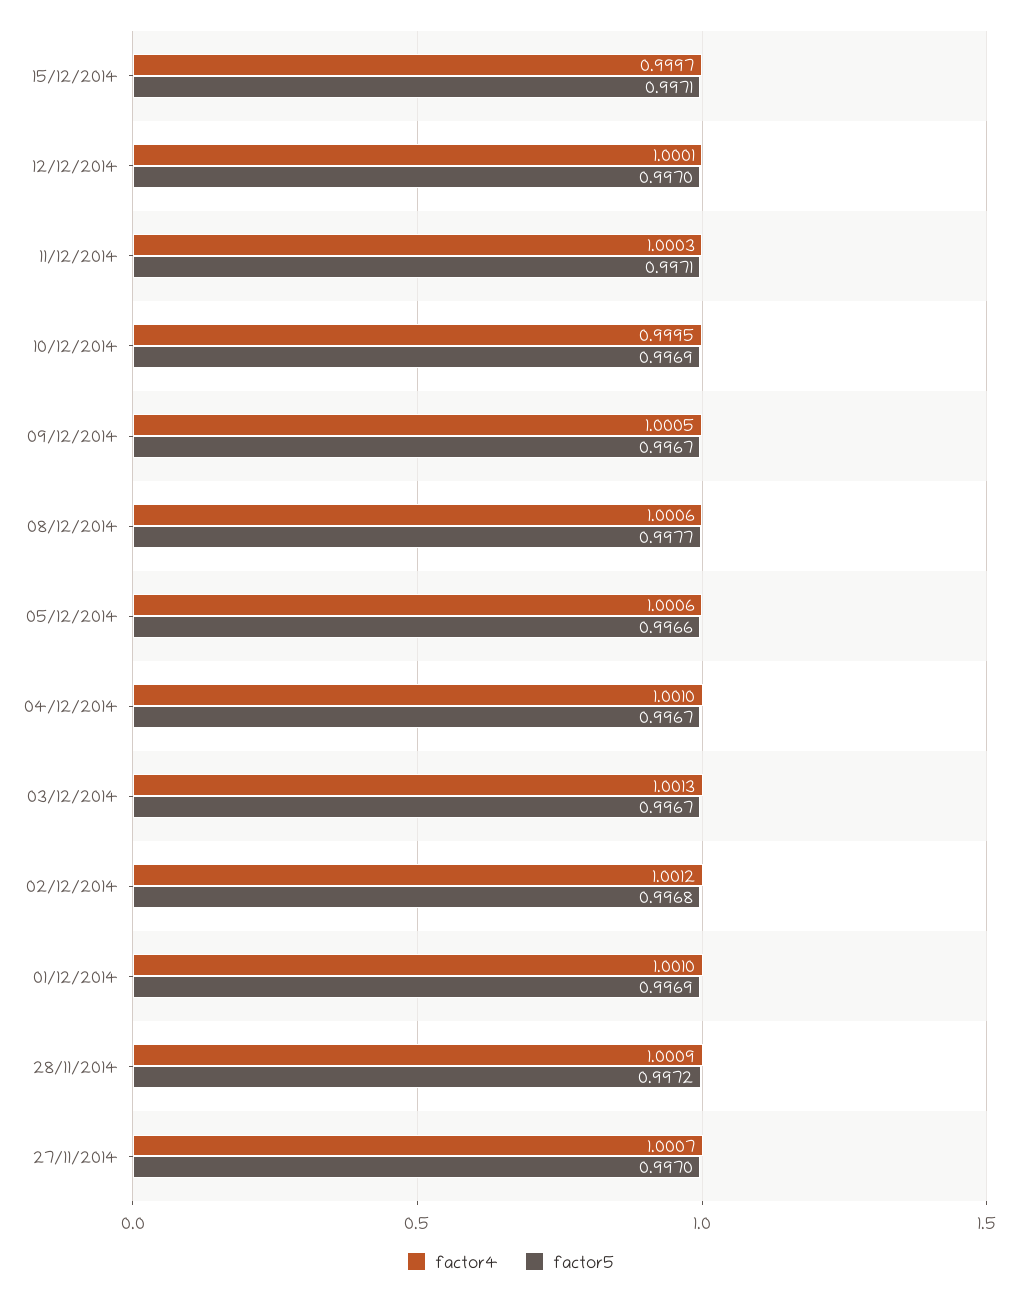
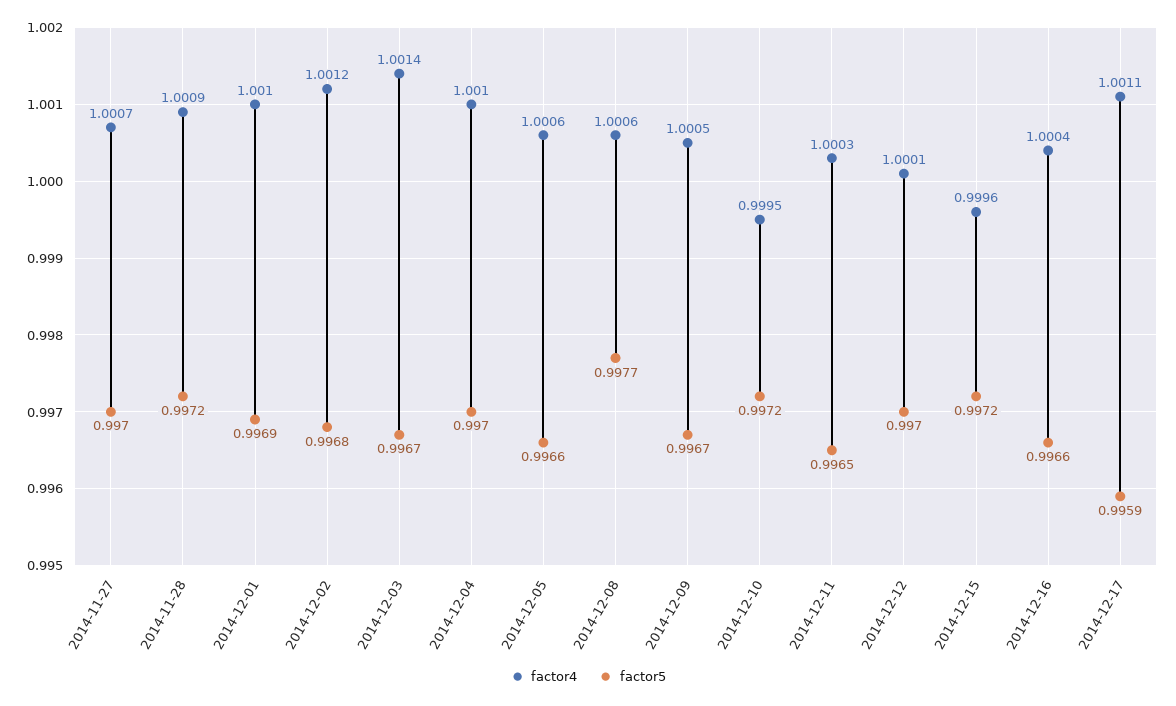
factor4, 15/12/2014: 0.9997 -> 0.9996
factor5, 15/12/2014: 0.9971 -> 0.9972
factor5, 11/12/2014: 0.9971 -> 0.9965
factor5, 10/12/2014: 0.9969 -> 0.9972
factor5, 04/12/2014: 0.9967 -> 0.997
factor4, 03/12/2014: 1.0013 -> 1.0014
factor4, 2014-12-16: none -> 1.0004
factor5, 2014-12-16: none -> 0.9966
factor4, 2014-12-17: none -> 1.0011
factor5, 2014-12-17: none -> 0.9959

